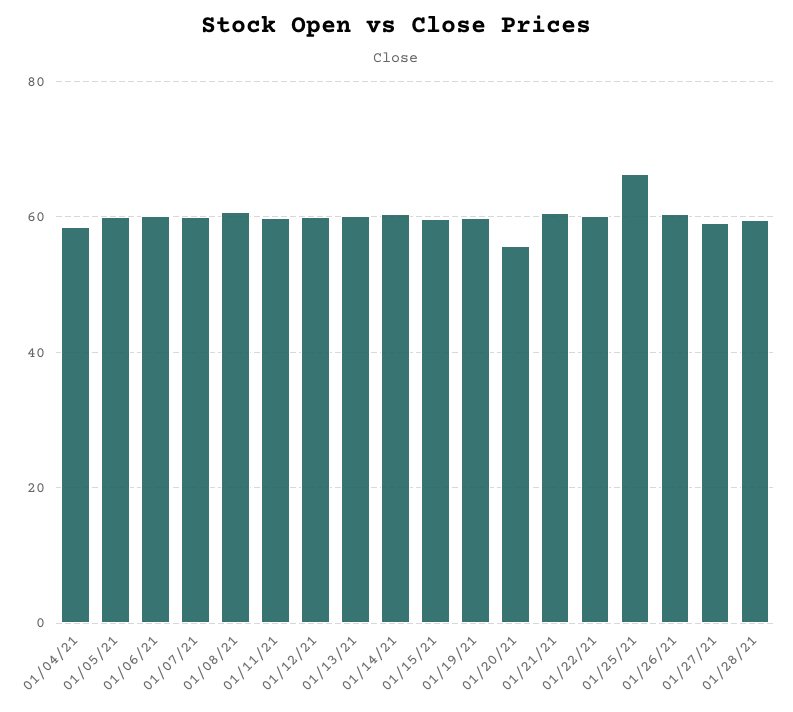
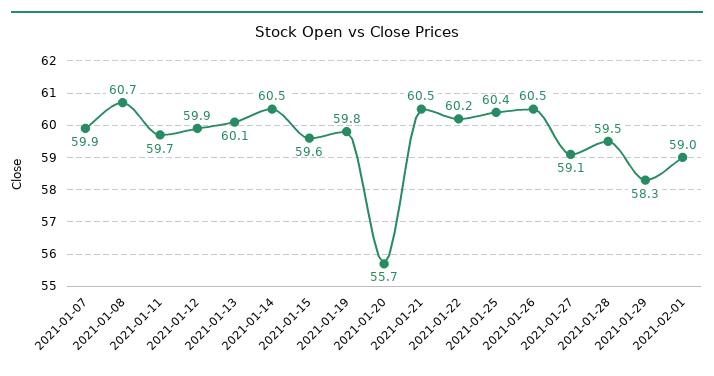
01/04/21: 58 -> none
01/05/21: 60 -> none
01/06/21: 60 -> none
01/25/21: 66 -> 60.4
2021-01-29: none -> 58.3
2021-02-01: none -> 59

